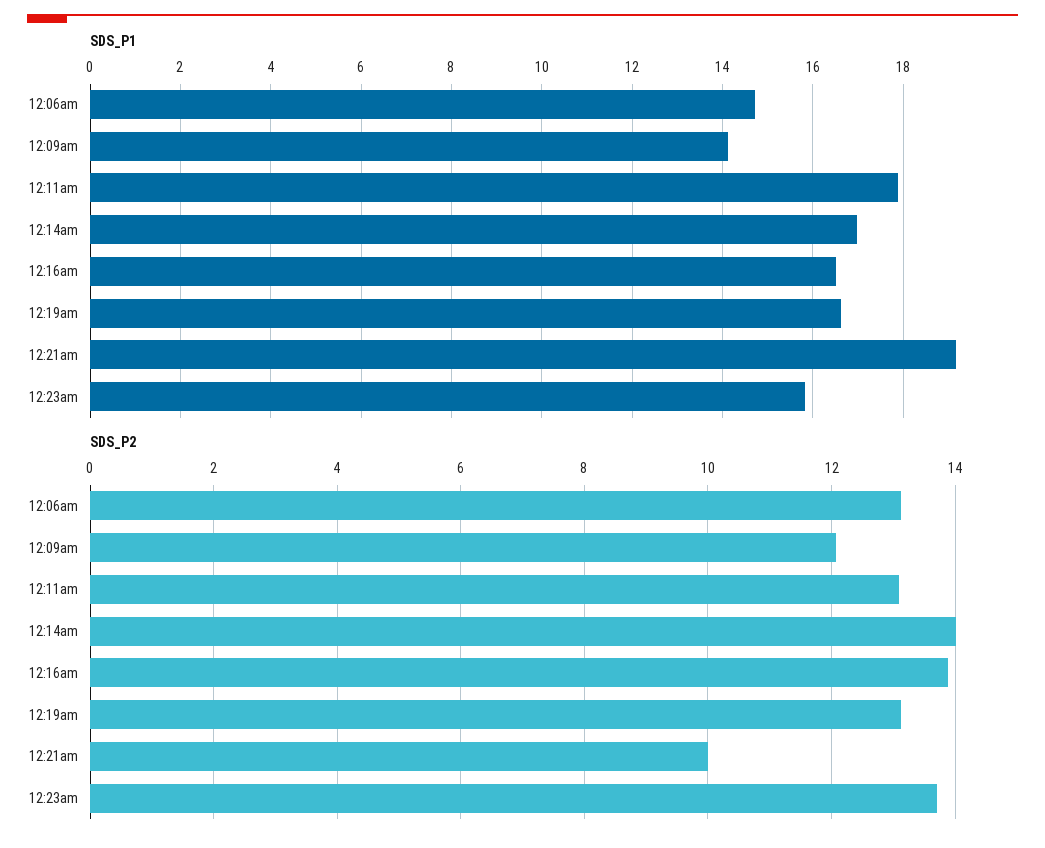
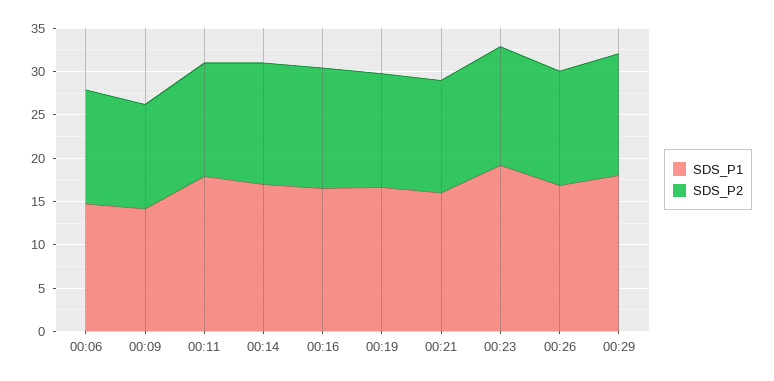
SDS_P1, 12:21am: 19.2 -> 16
SDS_P1, 12:23am: 15.8 -> 19
SDS_P2, 12:21am: 10 -> 13
SDS_P1, 00:26: none -> 17
SDS_P2, 00:26: none -> 13
SDS_P1, 00:29: none -> 18
SDS_P2, 00:29: none -> 14

